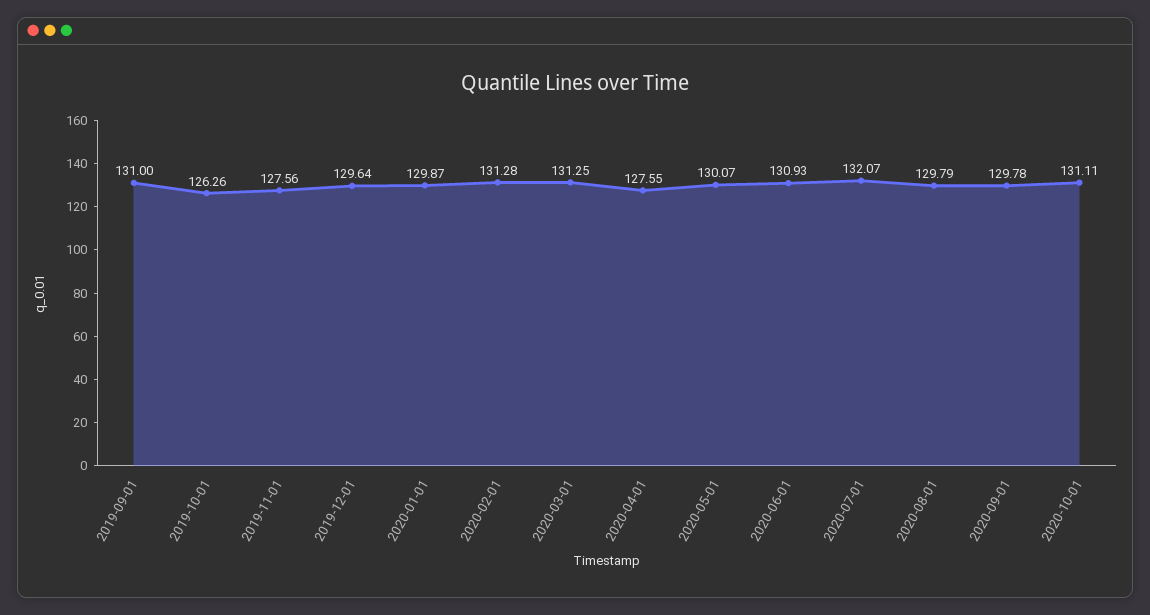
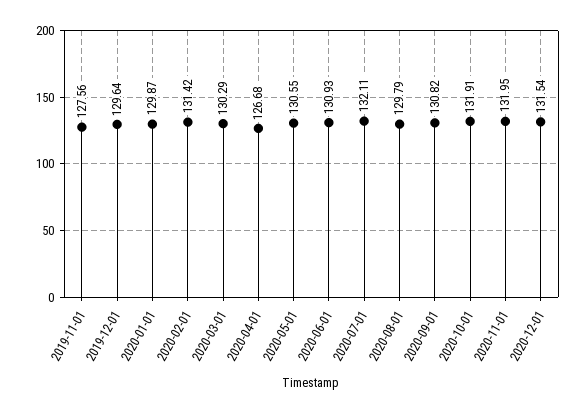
2019-09-01: 131 -> none
2019-10-01: 126.26 -> none
2020-02-01: 131.28 -> 131.42
2020-03-01: 131.25 -> 130.29
2020-04-01: 127.55 -> 126.68
2020-05-01: 130.07 -> 130.55
2020-07-01: 132.07 -> 132.11
2020-09-01: 129.78 -> 130.82
2020-10-01: 131.11 -> 131.91
2020-11-01: none -> 131.95
2020-12-01: none -> 131.54

